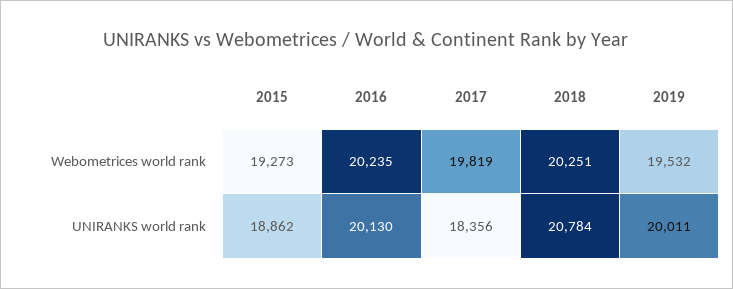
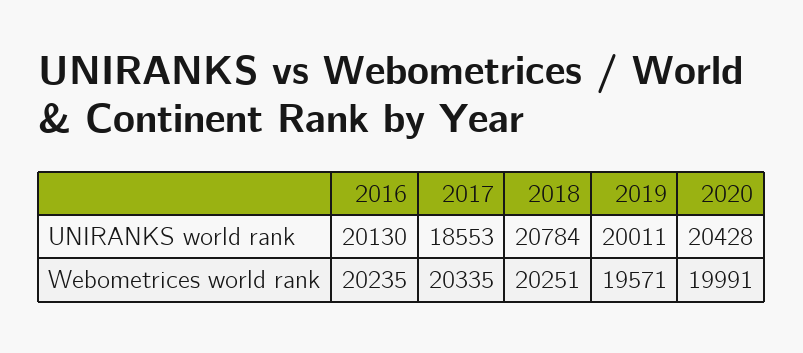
2015, Webometrices world rank: 19273 -> none
2017, Webometrices world rank: 19819 -> 20335
2019, Webometrices world rank: 19532 -> 19571
2015, UNIRANKS world rank: 18862 -> none
2017, UNIRANKS world rank: 18356 -> 18553
2020, UNIRANKS world rank: none -> 20428
2020, Webometrices world rank: none -> 19991

